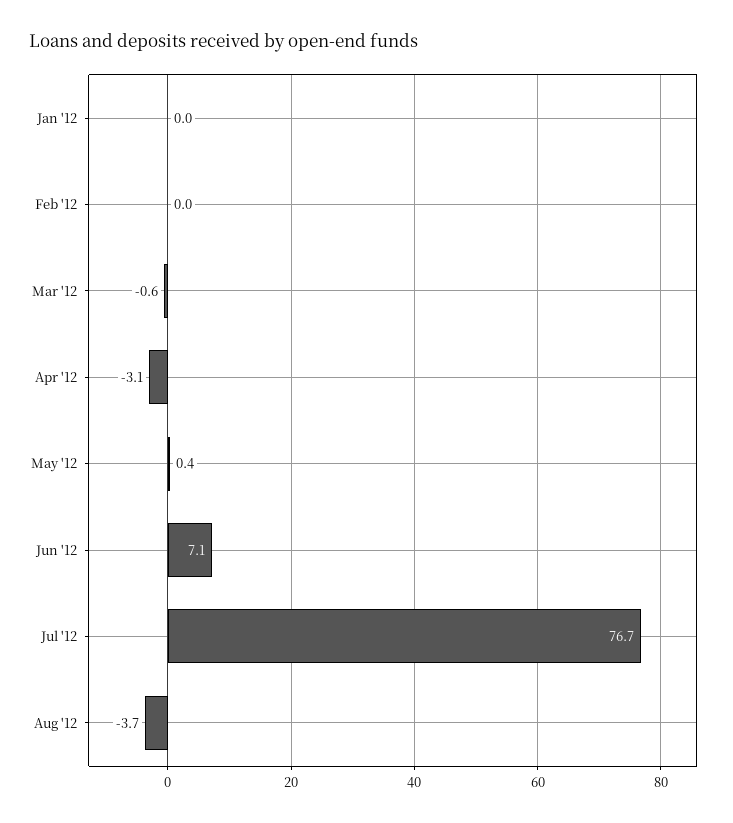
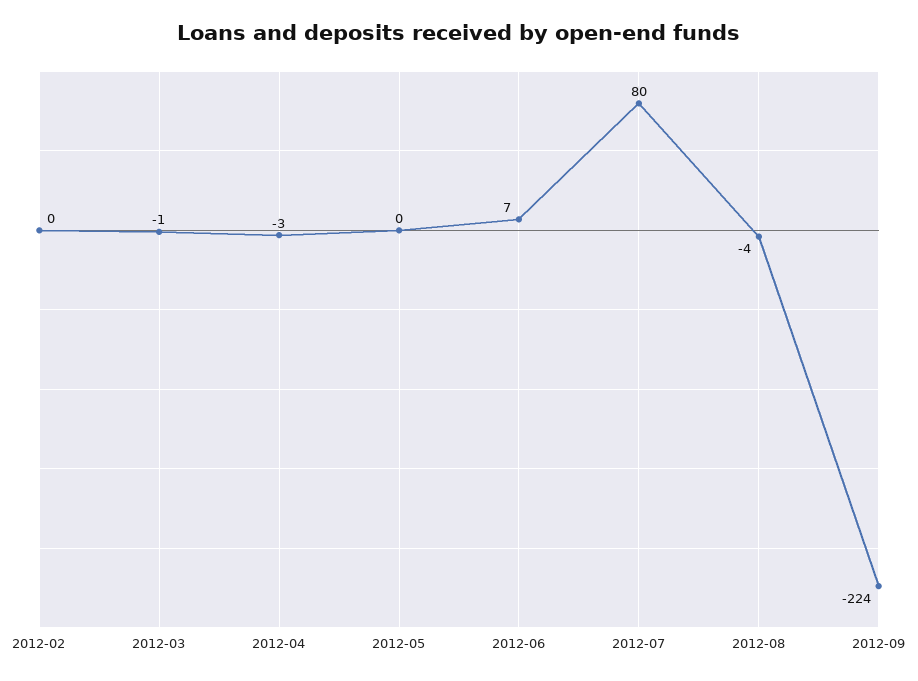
Jan '12: 0 -> none
Jul '12: 76.7 -> 80
2012-09: none -> -224

